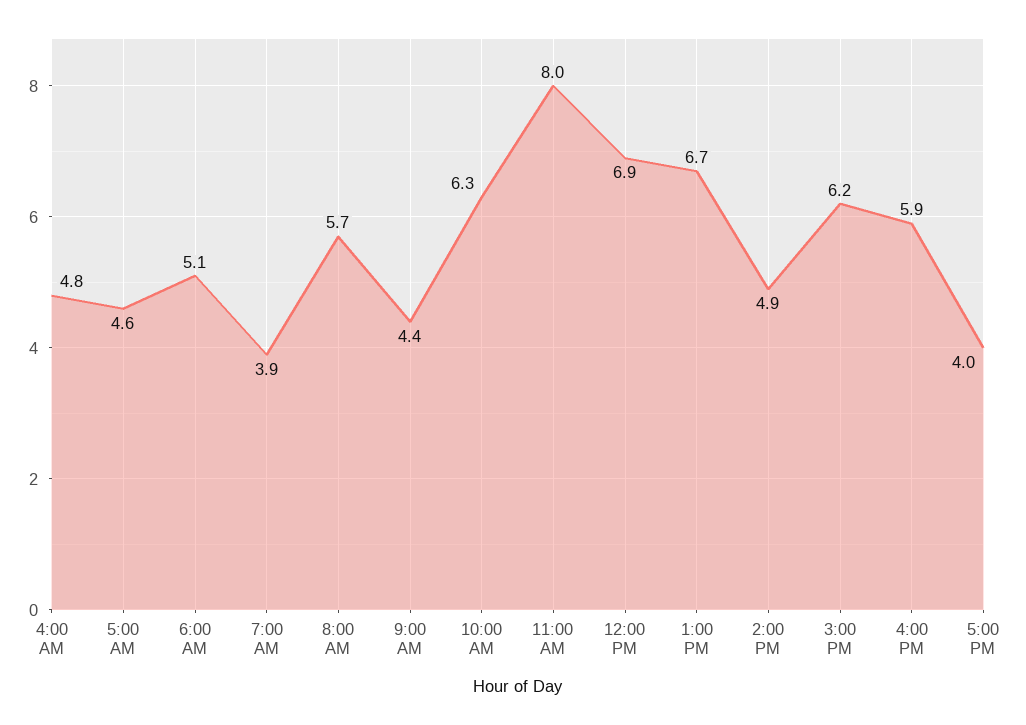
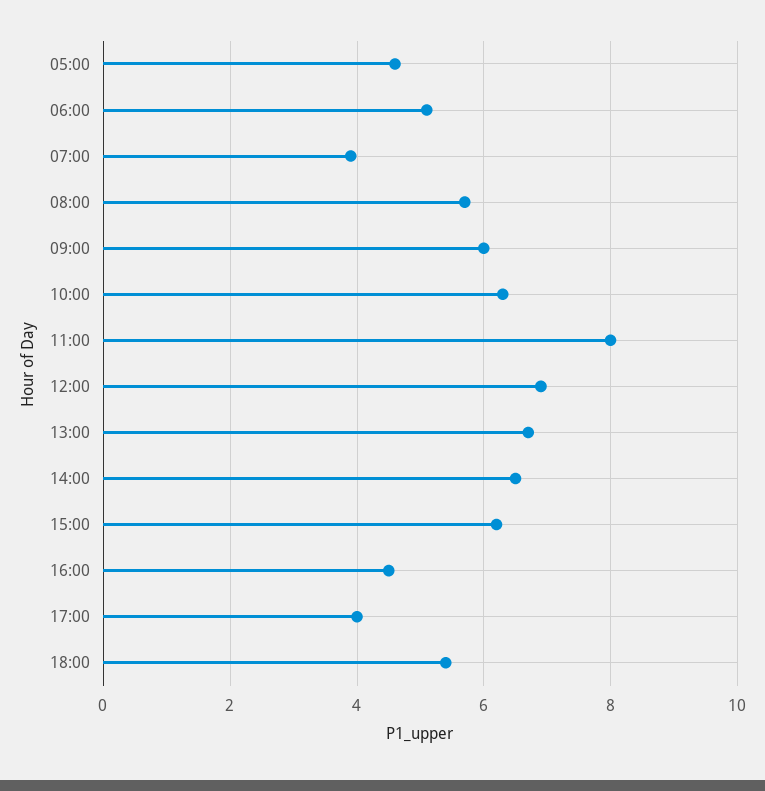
4:00 AM: 4.8 -> none
9:00 AM: 4.4 -> 6
2:00 PM: 4.9 -> 6.5
4:00 PM: 5.9 -> 4.5
18:00: none -> 5.5

